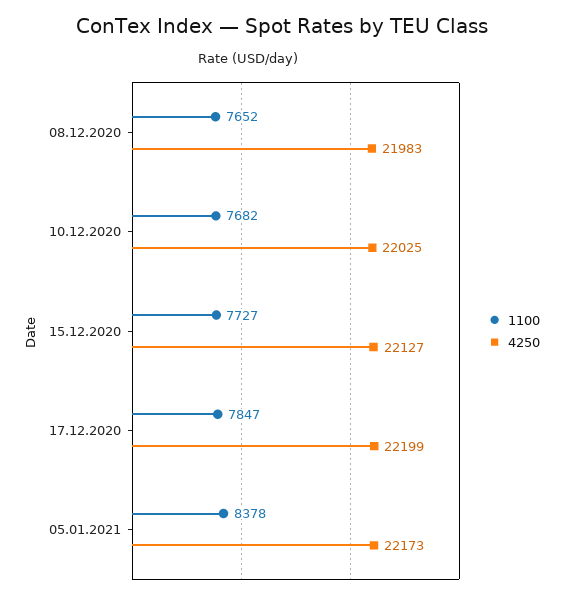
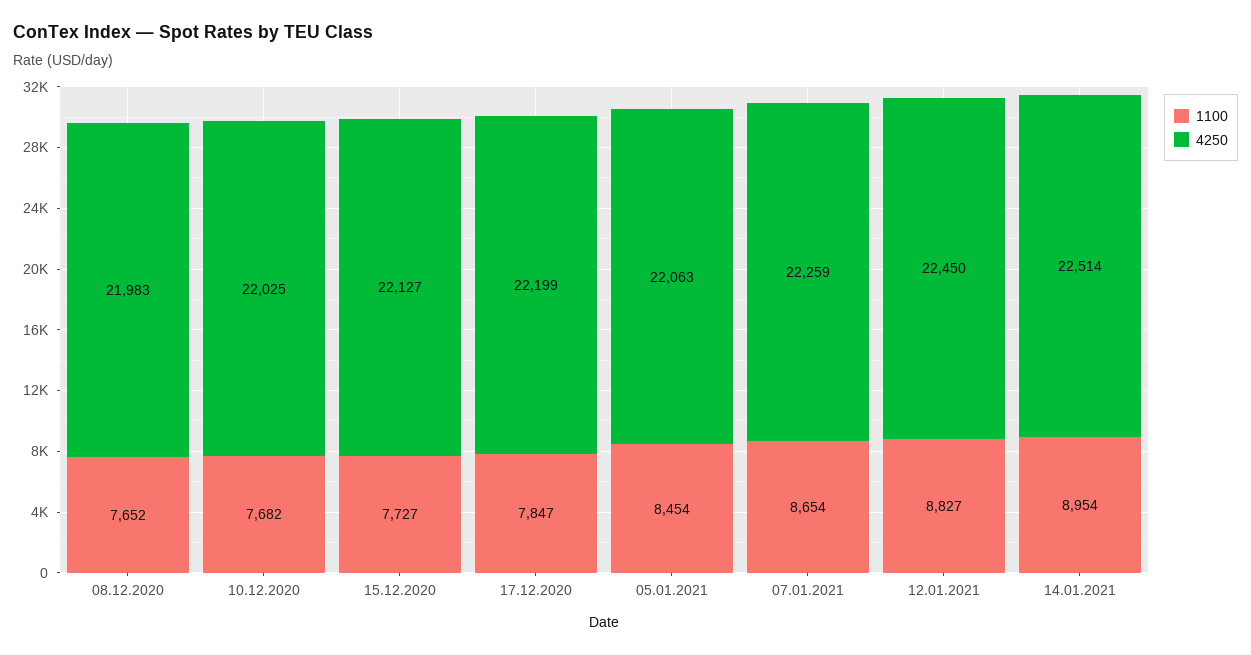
1100, 05.01.2021: 8378 -> 8454
4250, 05.01.2021: 22173 -> 22063
1100, 07.01.2021: none -> 8654
4250, 07.01.2021: none -> 22259
1100, 12.01.2021: none -> 8827
4250, 12.01.2021: none -> 22450
1100, 14.01.2021: none -> 8954
4250, 14.01.2021: none -> 22514

